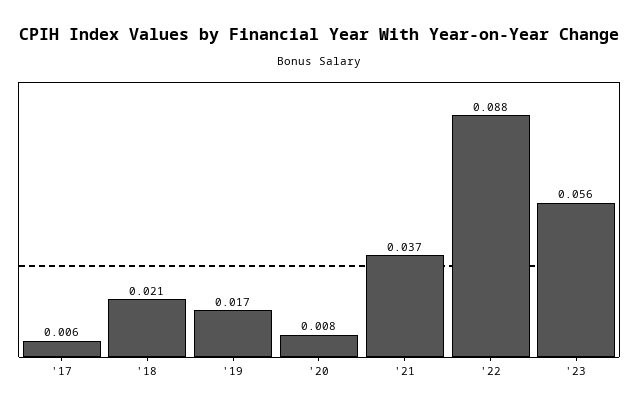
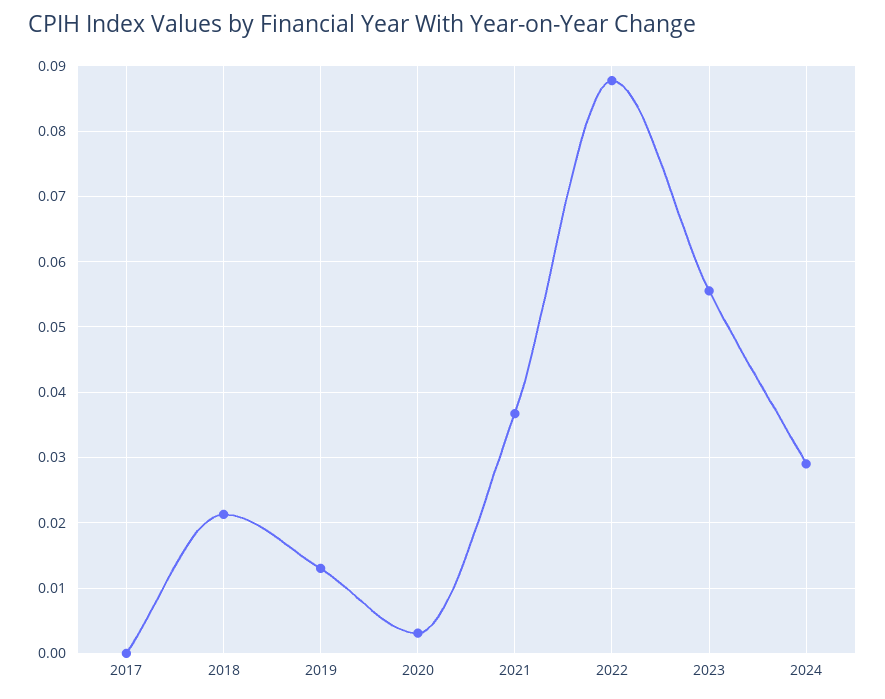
'17: 0.006 -> 0
'19: 0.017 -> 0.013
'20: 0.008 -> 0.003
2024: none -> 0.029

